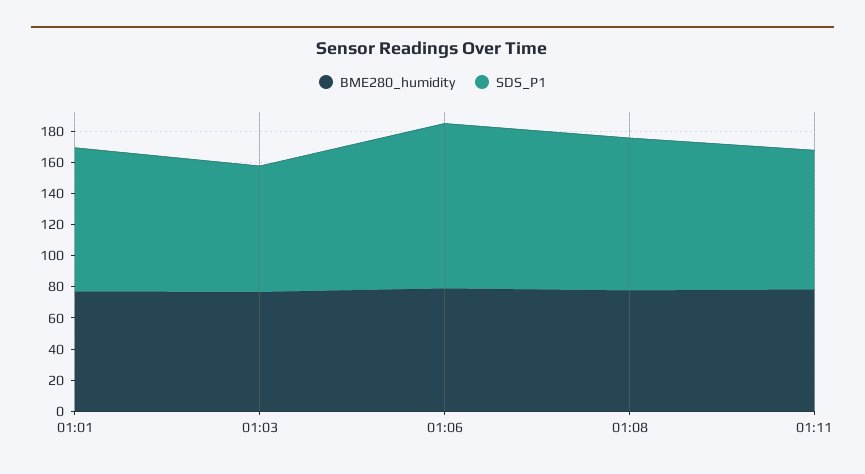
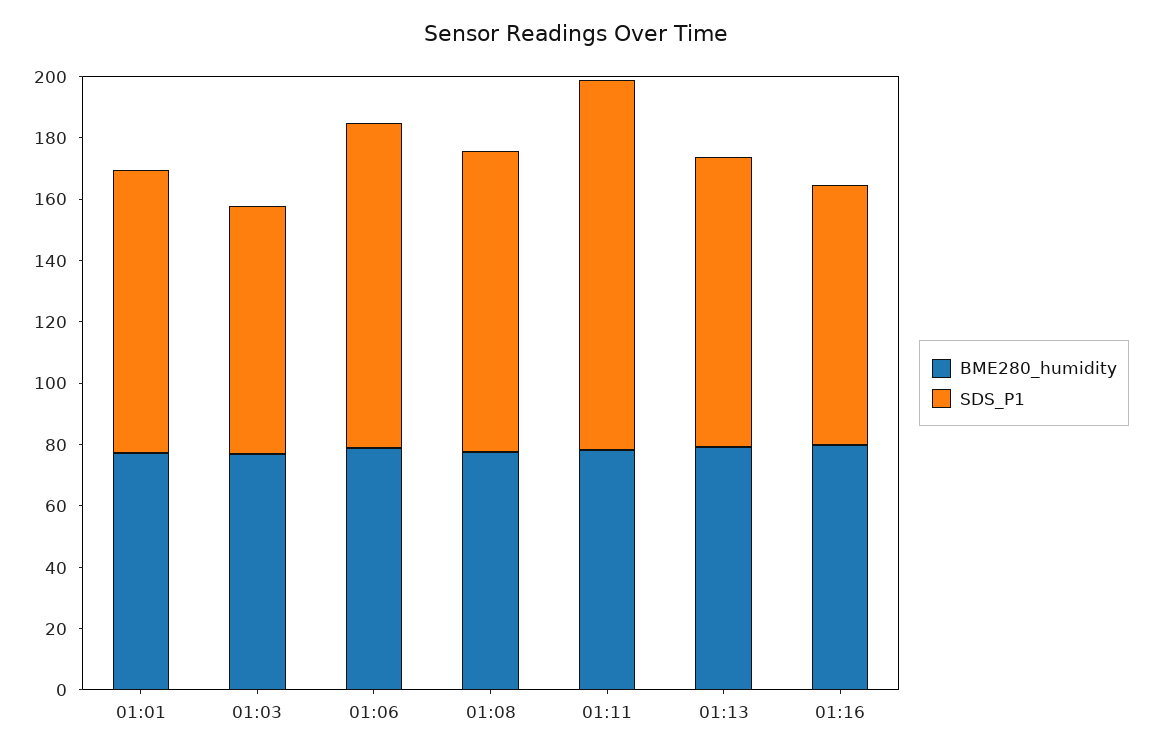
SDS_P1, 01:11: 90 -> 120
BME280_humidity, 01:13: none -> 80
SDS_P1, 01:13: none -> 95
BME280_humidity, 01:16: none -> 80
SDS_P1, 01:16: none -> 85

